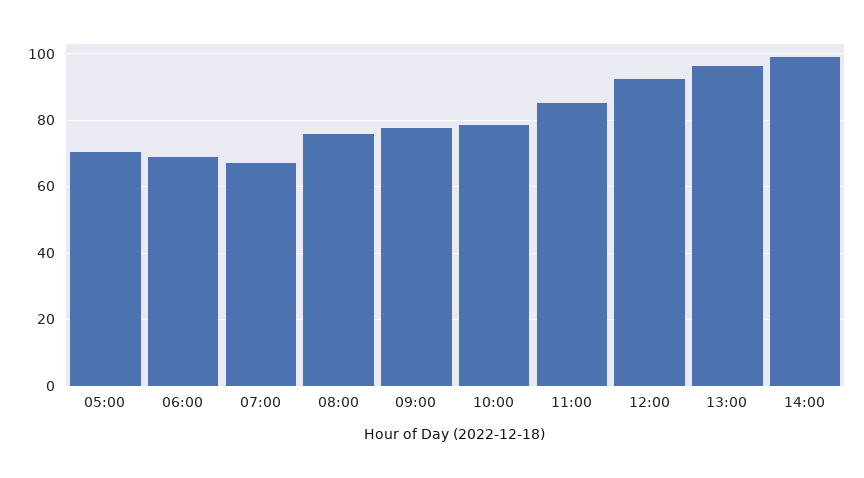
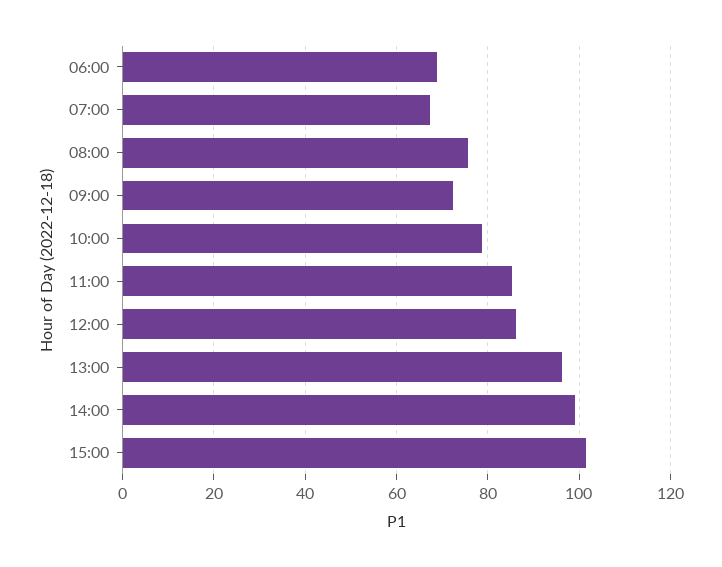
05:00: 70 -> none
09:00: 78 -> 72
12:00: 92 -> 86
15:00: none -> 102

